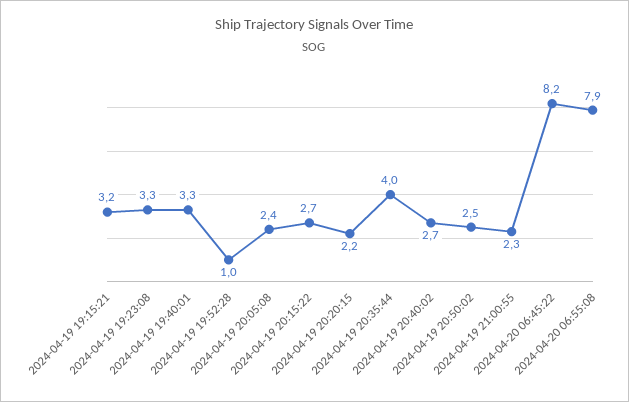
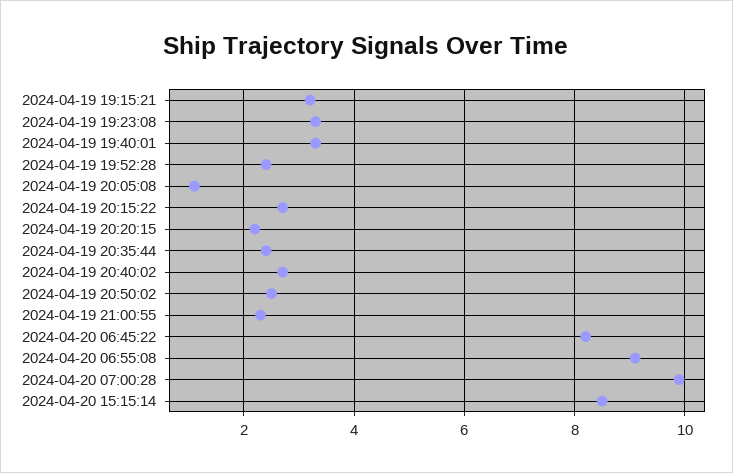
2024-04-19 19:52:28: 1 -> 2.5
2024-04-19 20:05:08: 2.4 -> 1
2024-04-19 20:35:44: 4 -> 2.5
2024-04-20 06:55:08: 7.9 -> 9
2024-04-20 07:00:28: none -> 10
2024-04-20 15:15:14: none -> 8.5

